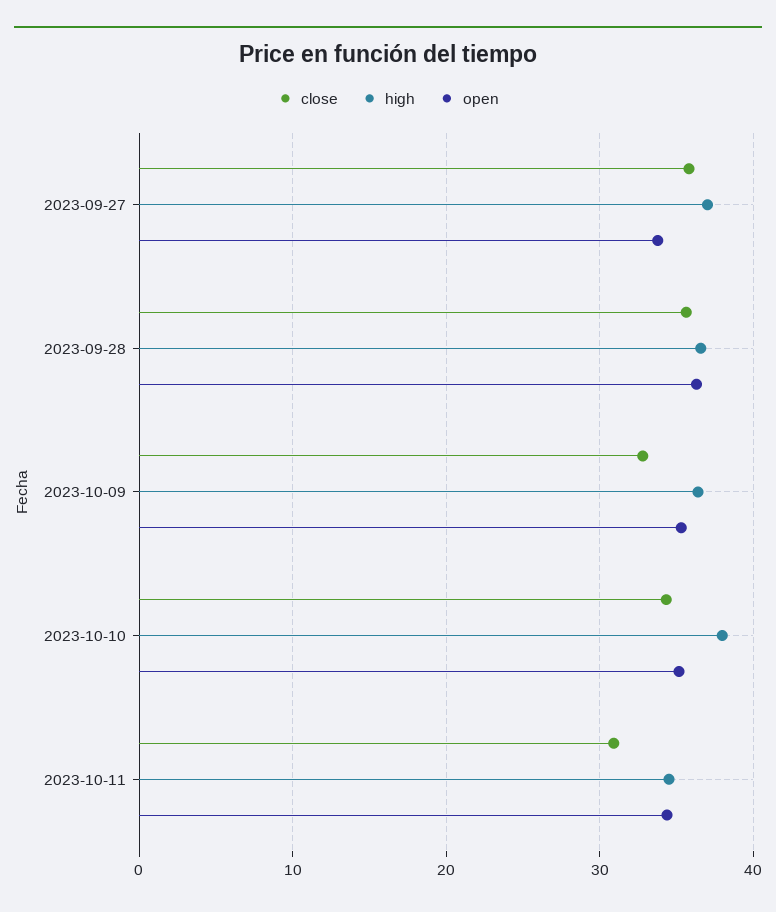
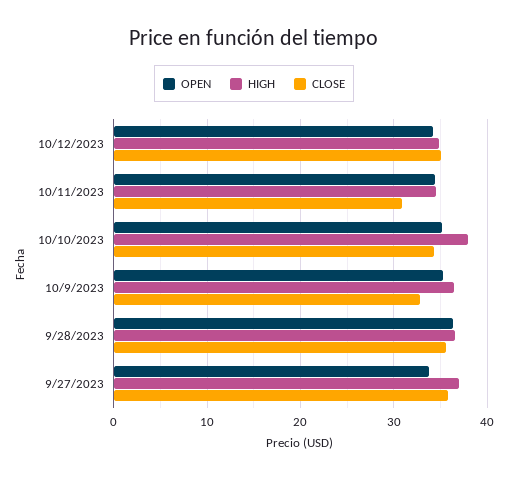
open, 10/12/2023: none -> 34
high, 10/12/2023: none -> 35
close, 10/12/2023: none -> 35

